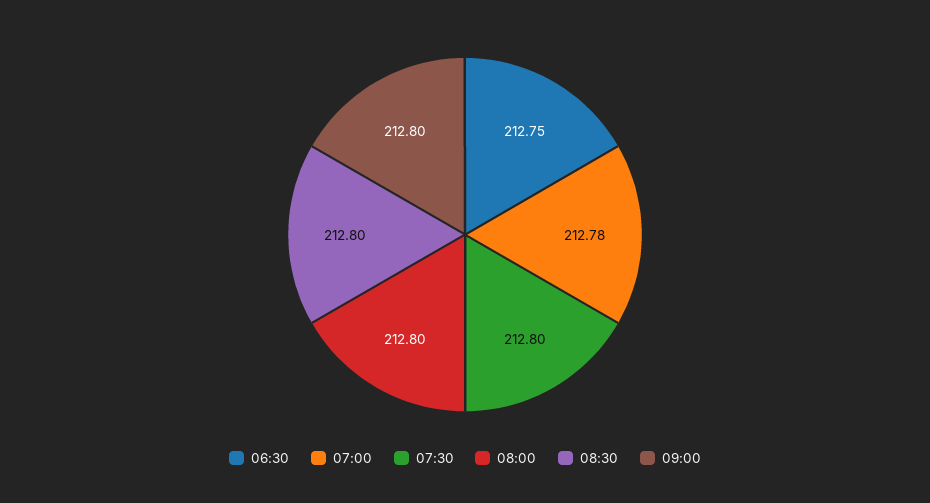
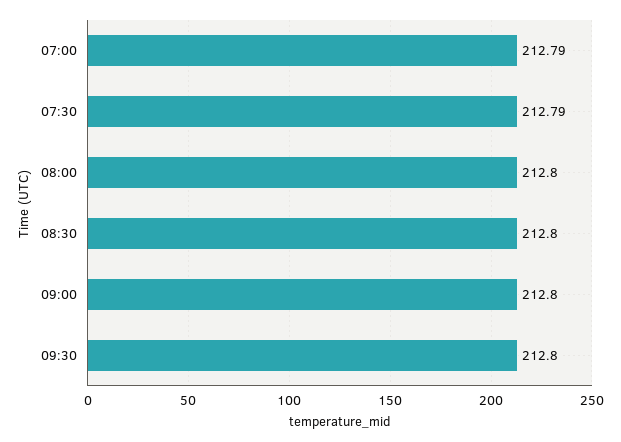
06:30: 212.75 -> none
07:00: 212.78 -> 212.79
07:30: 212.8 -> 212.79
09:30: none -> 212.8

